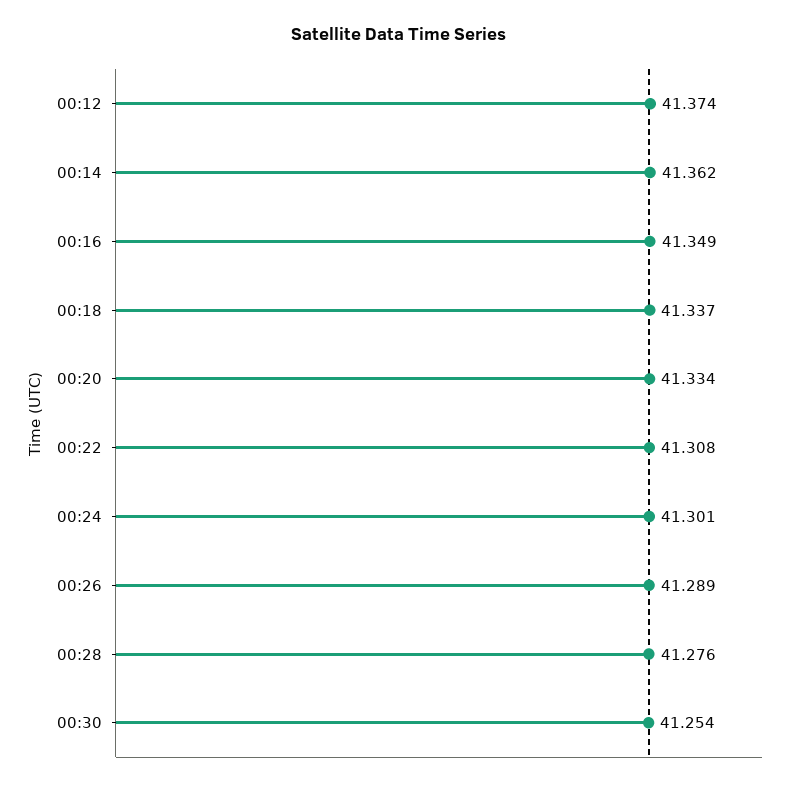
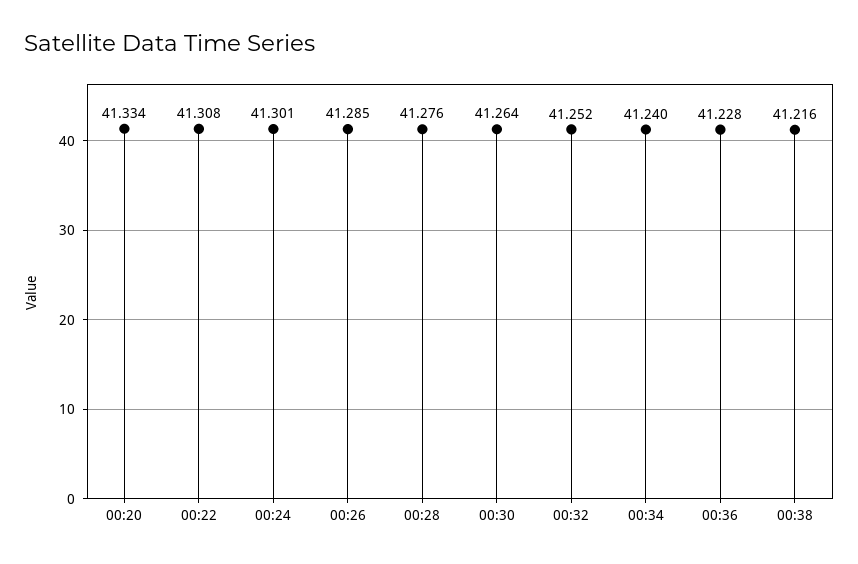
00:12: 41.374 -> none
00:14: 41.362 -> none
00:16: 41.349 -> none
00:18: 41.337 -> none
00:26: 41.289 -> 41.285
00:30: 41.254 -> 41.264
00:32: none -> 41.252
00:34: none -> 41.24
00:36: none -> 41.228
00:38: none -> 41.216

